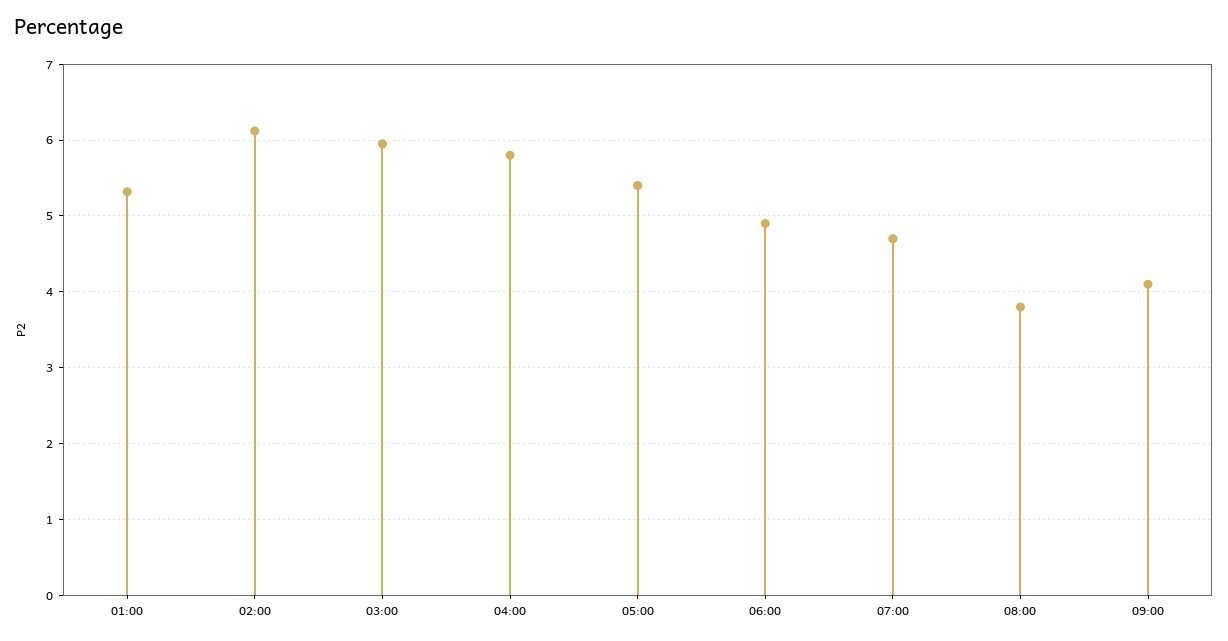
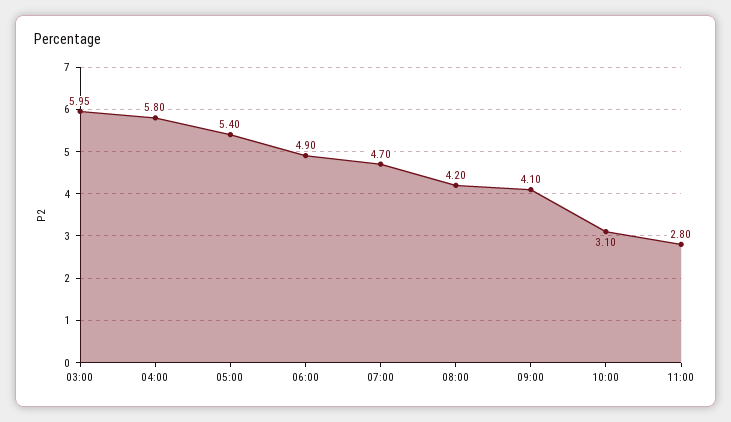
01:00: 5.3 -> none
02:00: 6.1 -> none
08:00: 3.8 -> 4.2
10:00: none -> 3.1
11:00: none -> 2.8

